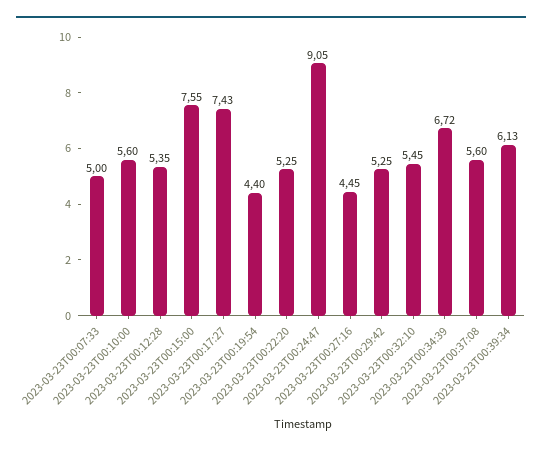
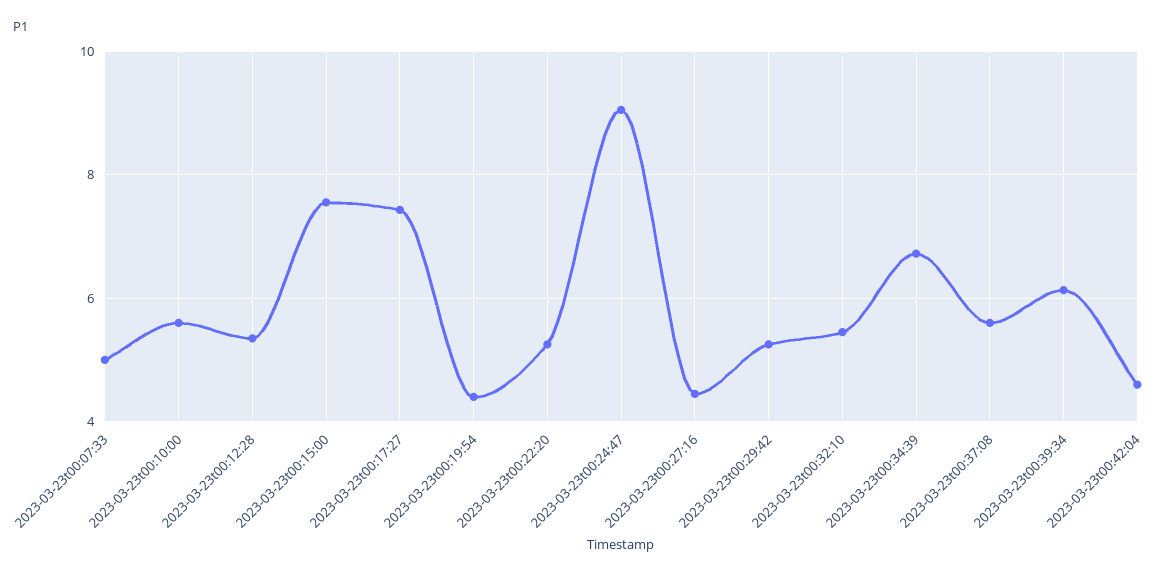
2023-03-23t00:42:04: none -> 4.6

